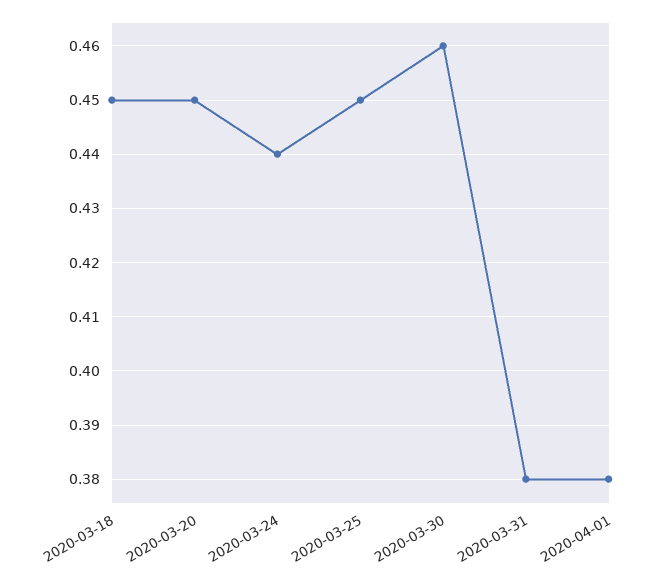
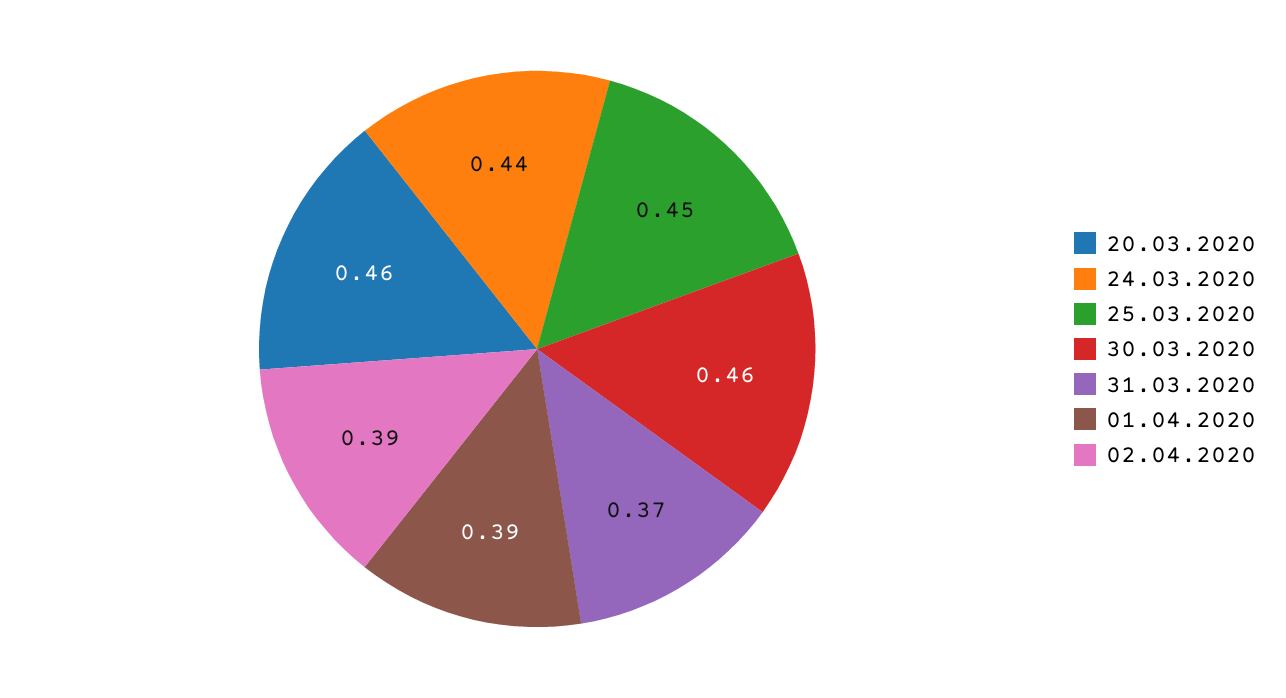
2020-03-18: 0.45 -> none
2020-03-20: 0.45 -> 0.46
2020-03-31: 0.38 -> 0.37
2020-04-01: 0.38 -> 0.39
02.04.2020: none -> 0.39

